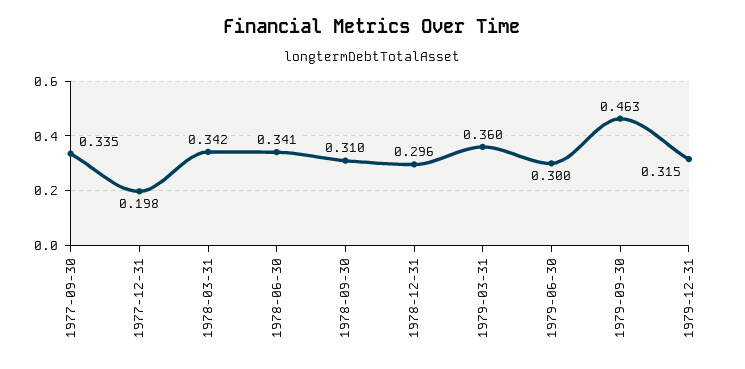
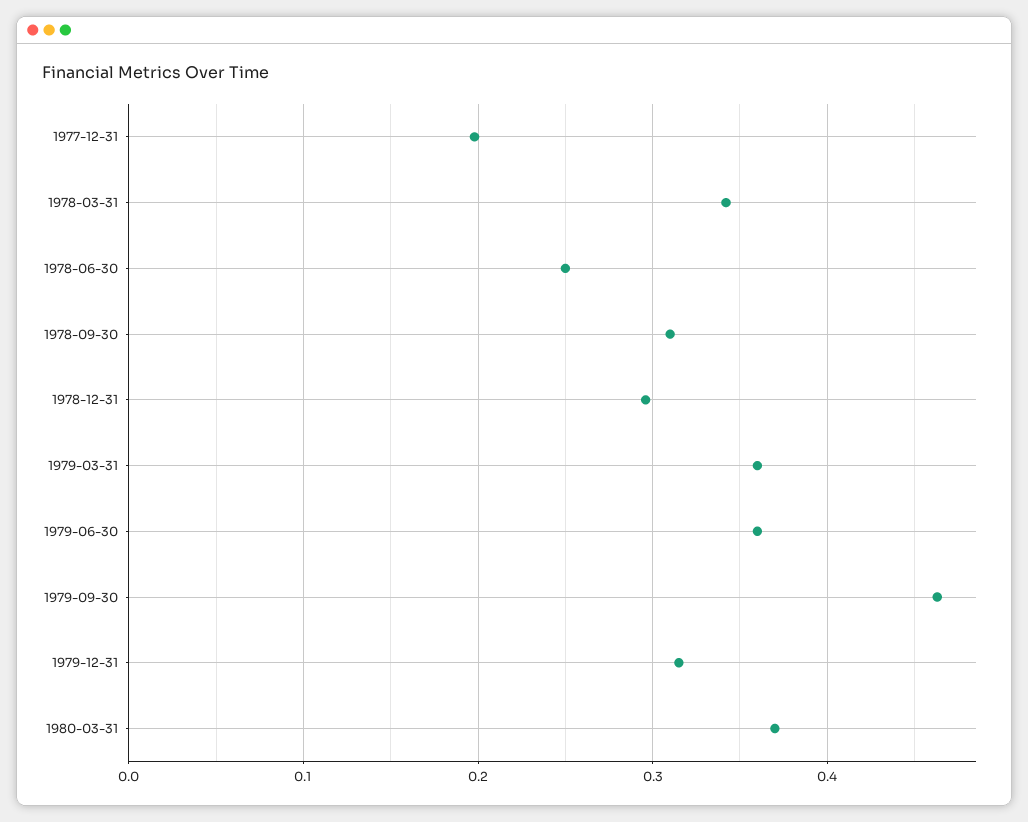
1977-09-30: 0.335 -> none
1978-06-30: 0.341 -> 0.25
1979-06-30: 0.3 -> 0.36
1980-03-31: none -> 0.37

